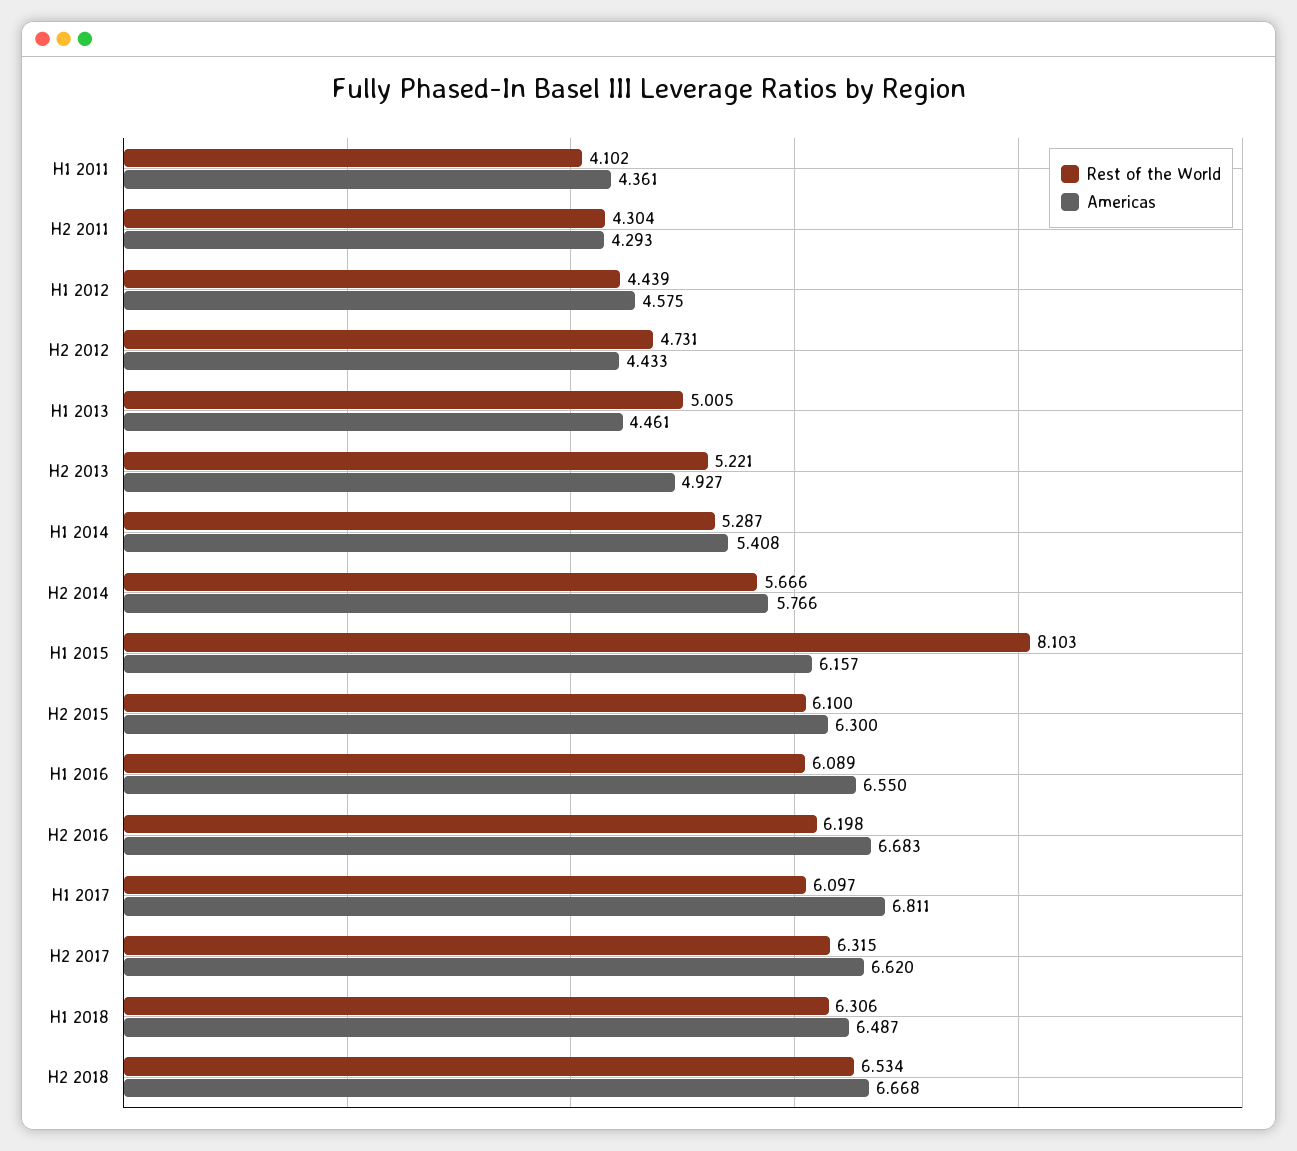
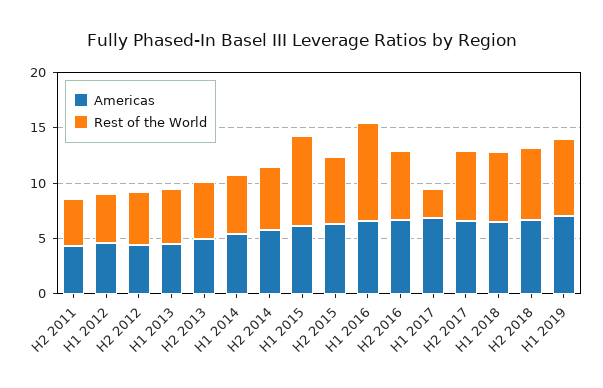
Rest of the World, H1 2011: 4.102 -> none
Americas, H1 2011: 4.361 -> none
Rest of the World, H1 2016: 6.089 -> 9
Rest of the World, H1 2017: 6.097 -> 3
Americas, H1 2019: none -> 7
Rest of the World, H1 2019: none -> 7

